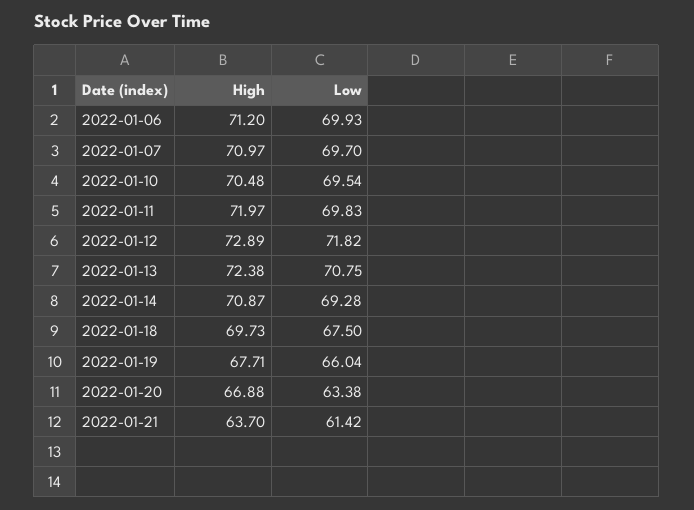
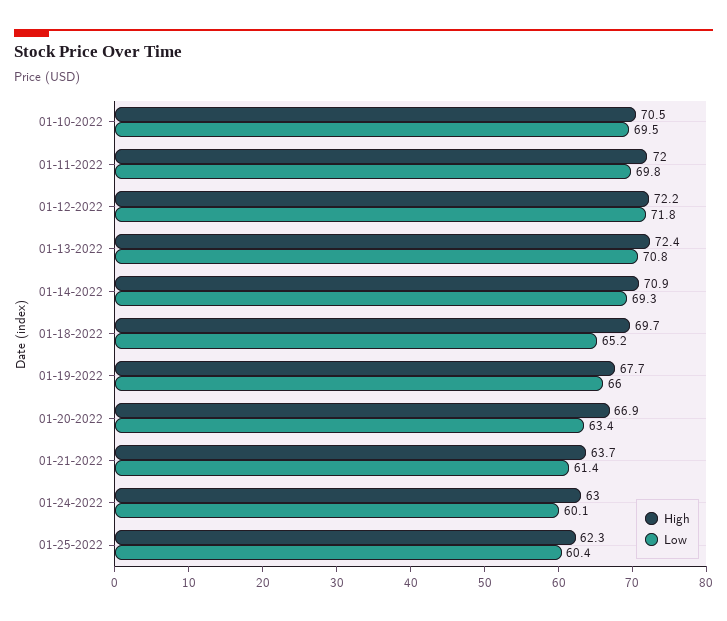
High, 2022-01-06: 71.2 -> none
Low, 2022-01-06: 69.93 -> none
High, 2022-01-07: 70.97 -> none
Low, 2022-01-07: 69.7 -> none
High, 2022-01-12: 72.89 -> 72.2
Low, 2022-01-18: 67.5 -> 65.2
High, 01-24-2022: none -> 63
Low, 01-24-2022: none -> 60.1
High, 01-25-2022: none -> 62.3
Low, 01-25-2022: none -> 60.4

